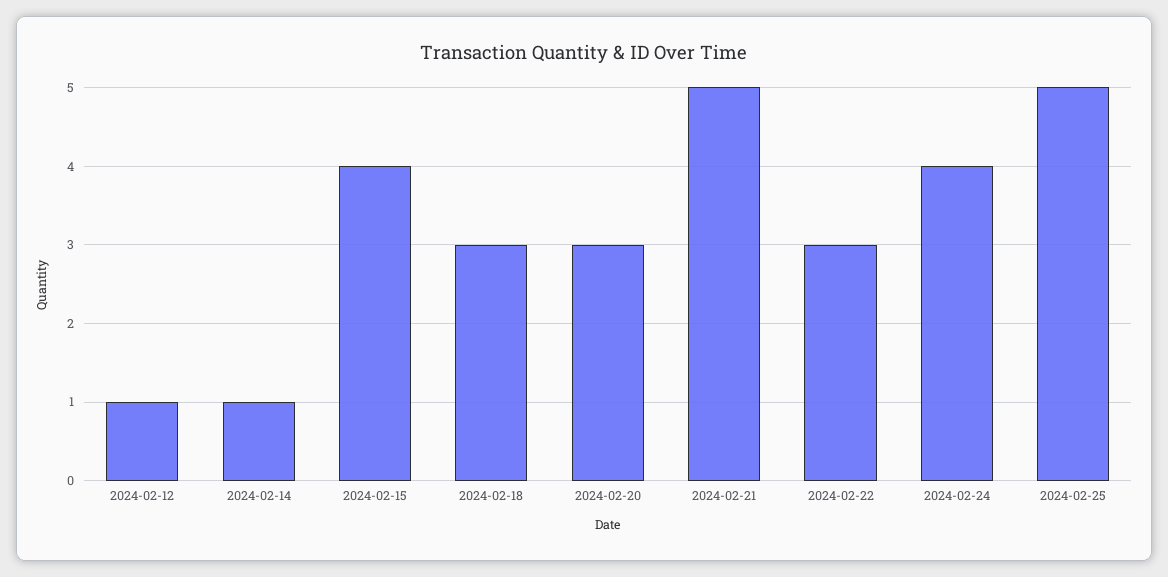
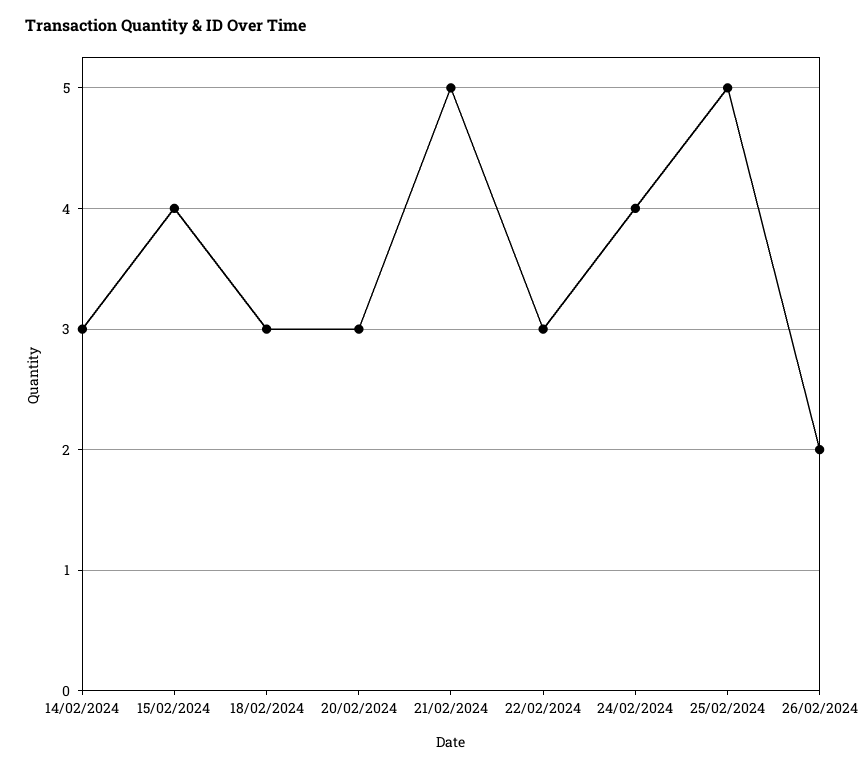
2024-02-12: 1 -> none
2024-02-14: 1 -> 3
26/02/2024: none -> 2

